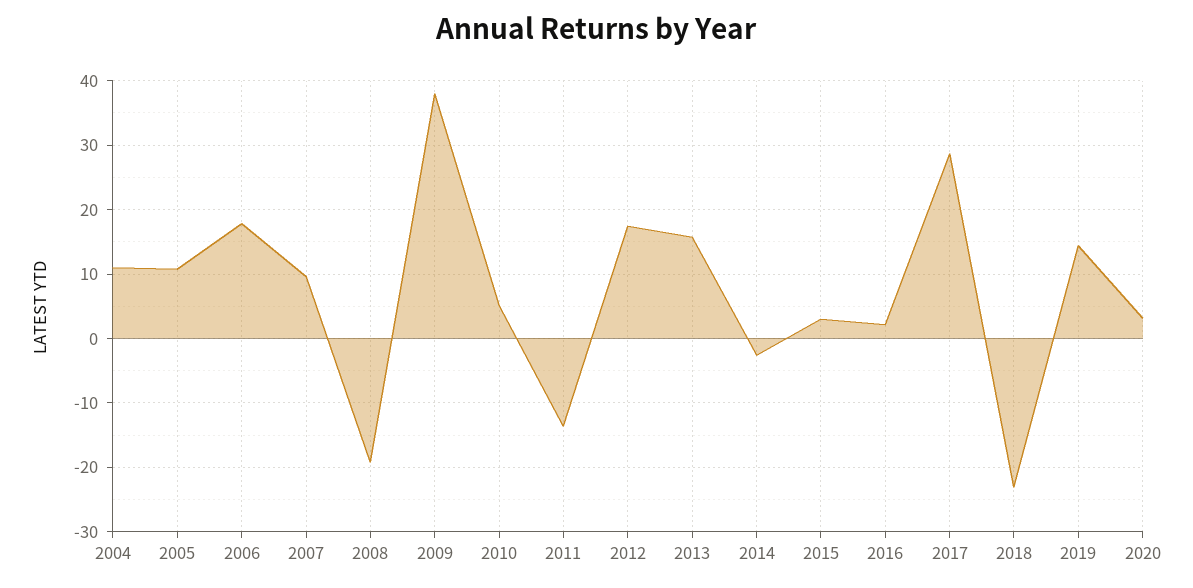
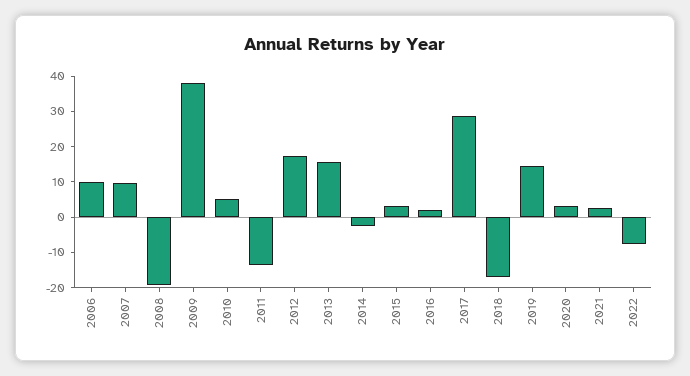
2004: 11 -> none
2005: 11 -> none
2006: 18 -> 10
2018: -23 -> -17.5
2021: none -> 2.5
2022: none -> -7.5

